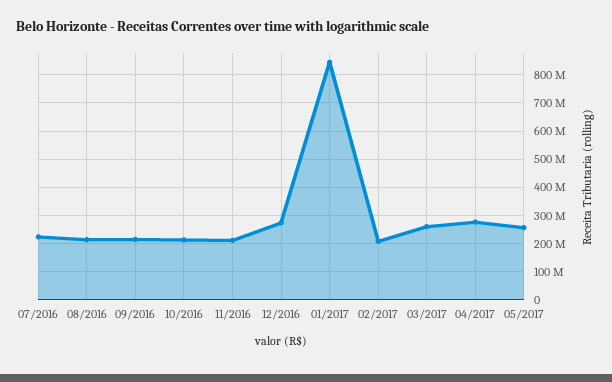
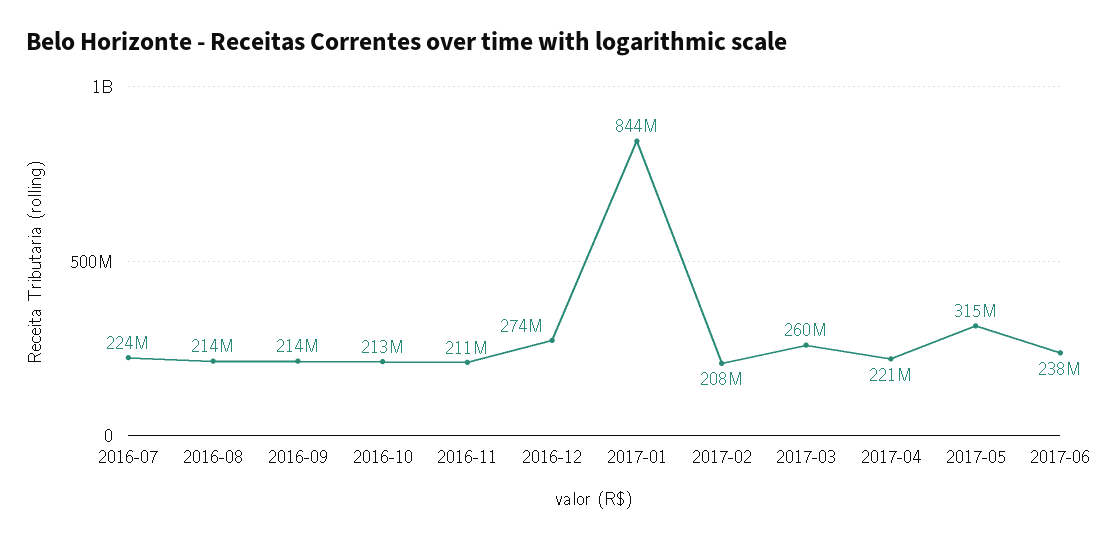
04/2017: 275000000 -> 221000000
05/2017: 250000000 -> 315000000
2017-06: none -> 238000000

